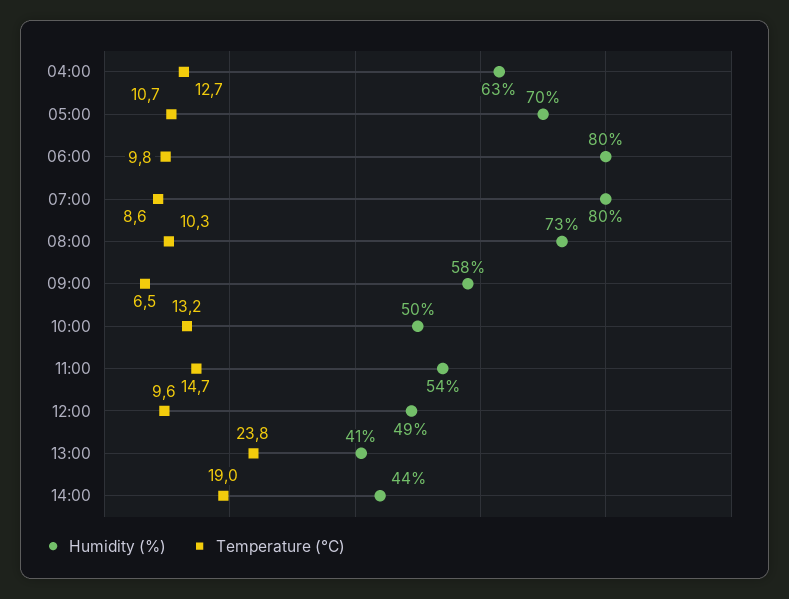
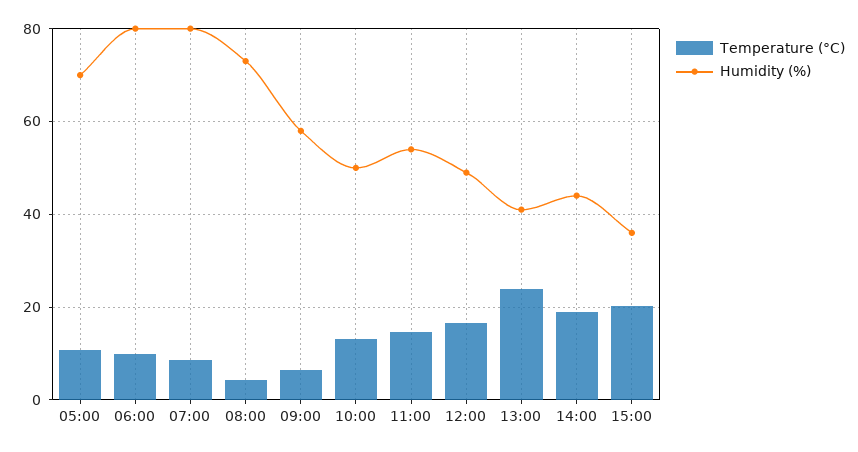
Humidity (%), 04:00: 63 -> none
Temperature (°C), 04:00: 12.7 -> none
Temperature (°C), 08:00: 10.3 -> 4
Temperature (°C), 12:00: 9.6 -> 16
Temperature (°C), 15:00: none -> 20
Humidity (%), 15:00: none -> 36

